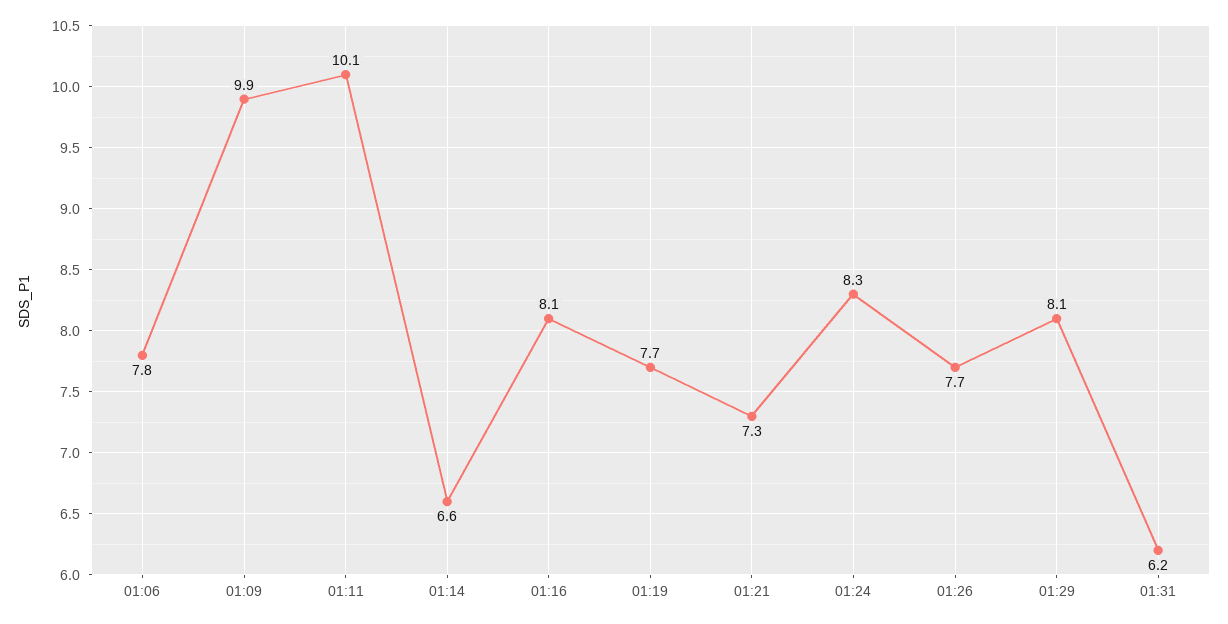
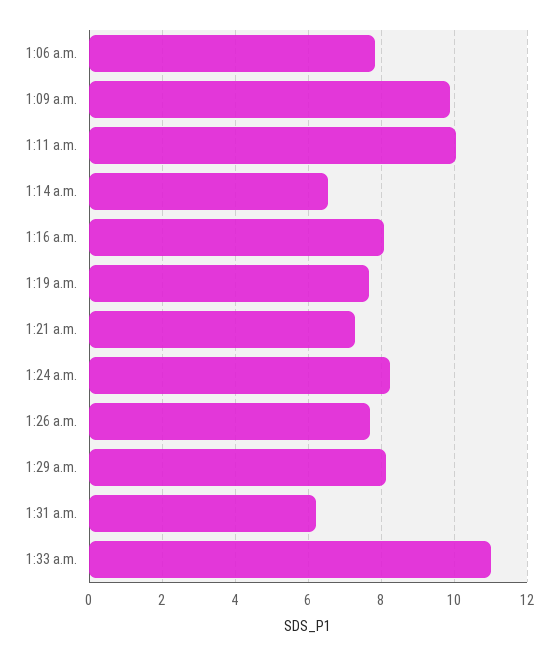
1:33 a.m.: none -> 11

